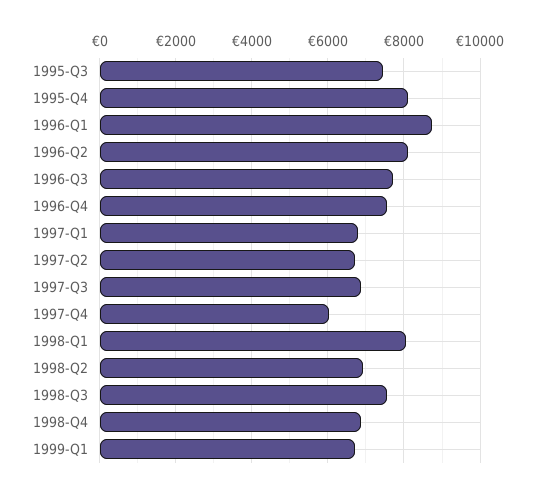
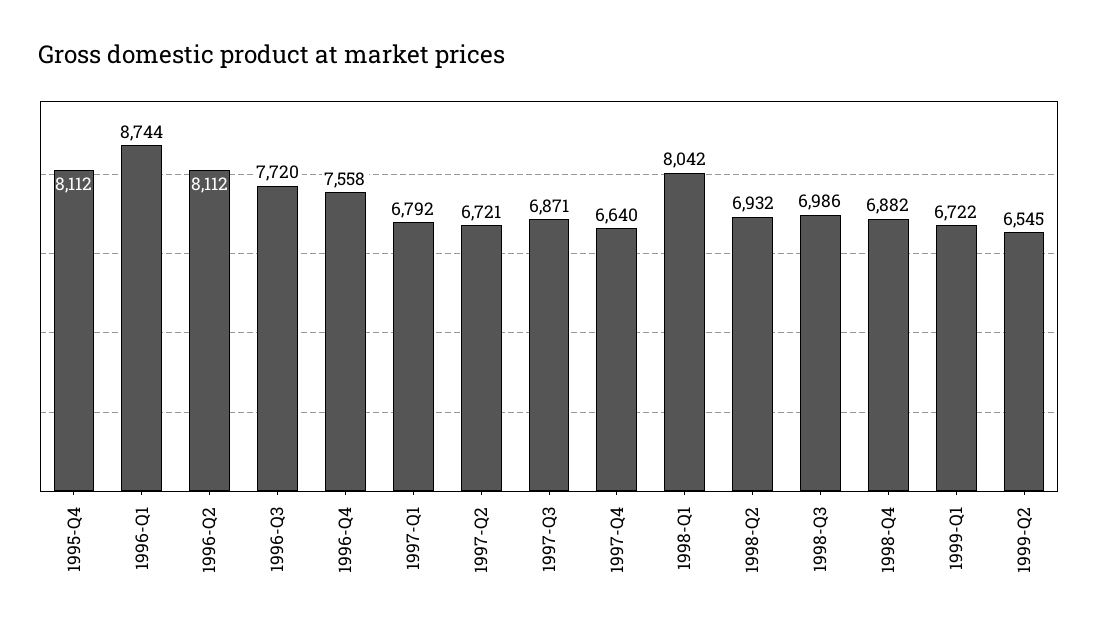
1995-Q3: 7400 -> none
1997-Q4: 6000 -> 6640
1998-Q3: 7600 -> 6986
1999-Q2: none -> 6545

